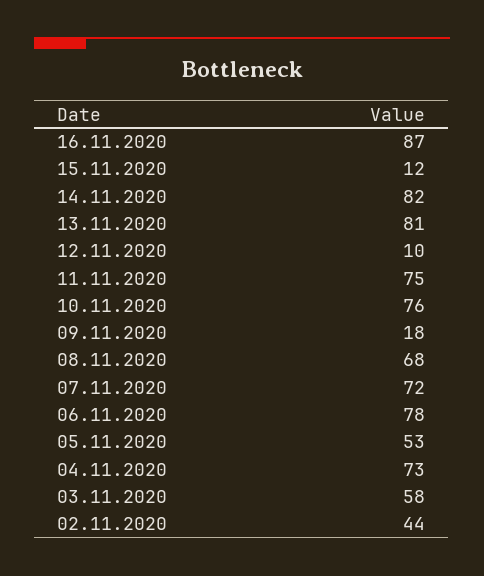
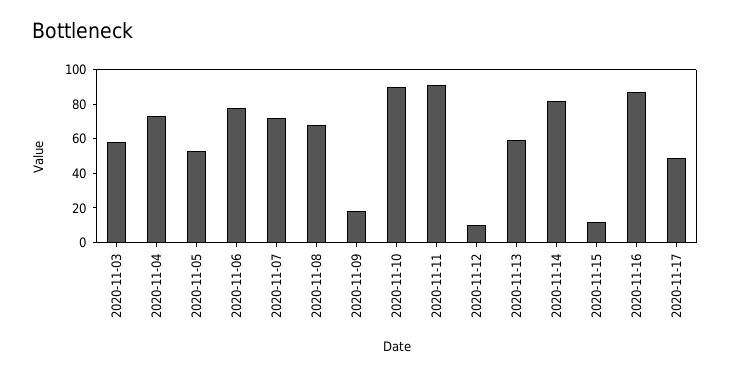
13.11.2020: 81 -> 60
11.11.2020: 75 -> 90
10.11.2020: 76 -> 90
02.11.2020: 44 -> none
2020-11-17: none -> 50

